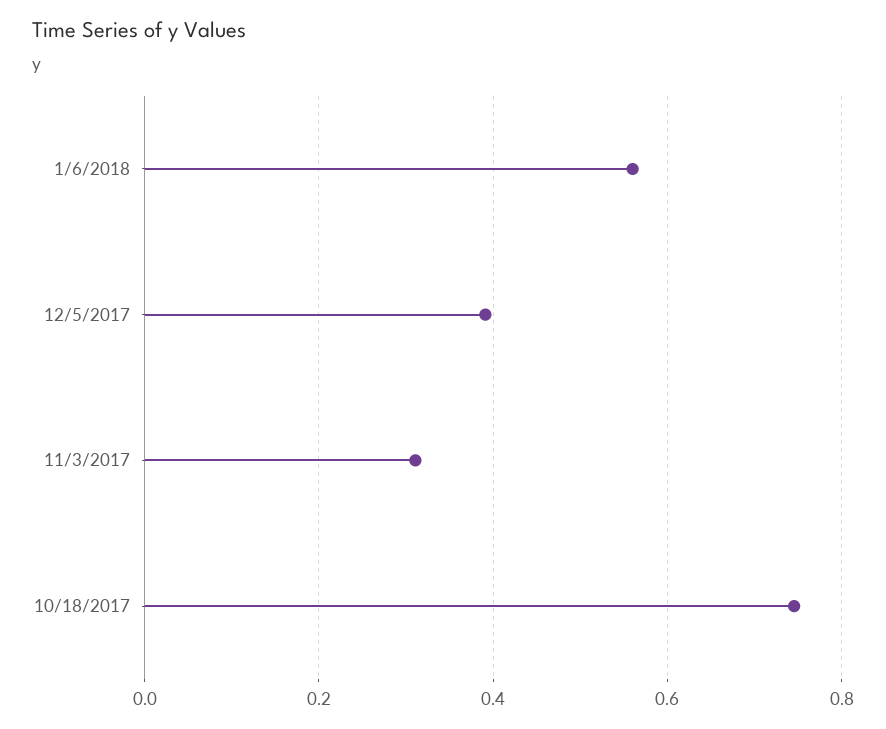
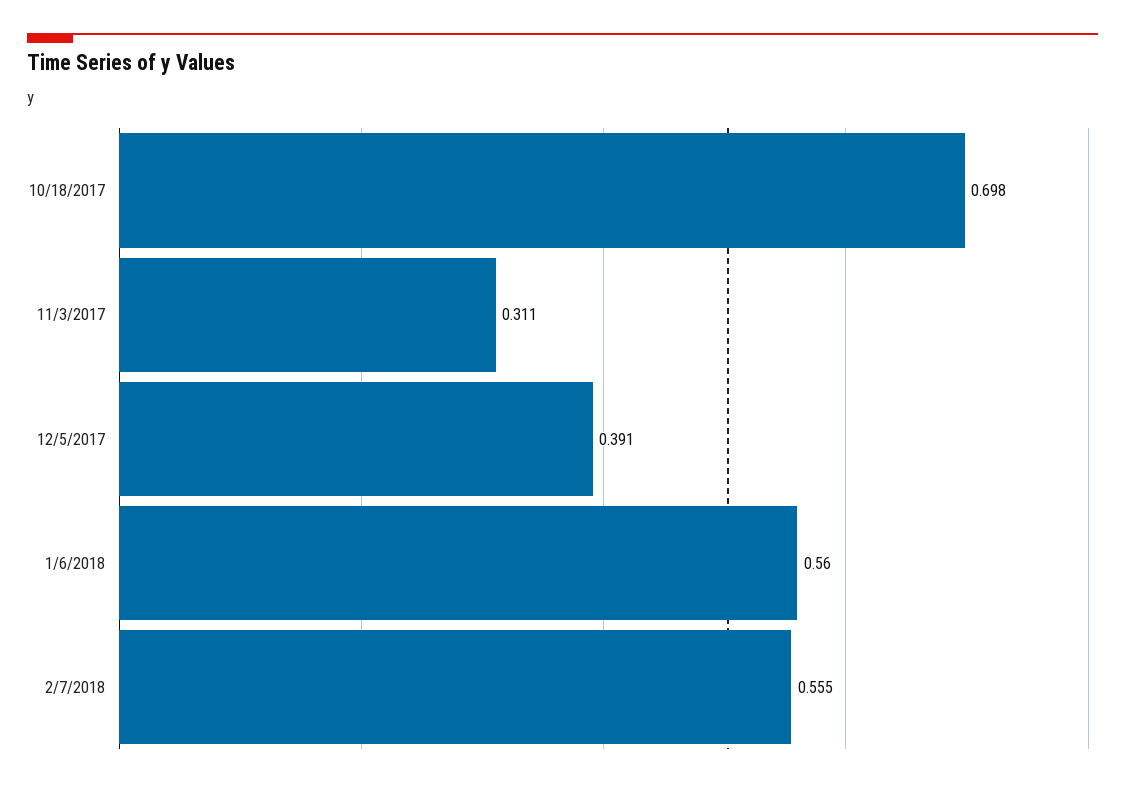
10/18/2017: 0.74 -> 0.698
2/7/2018: none -> 0.555

